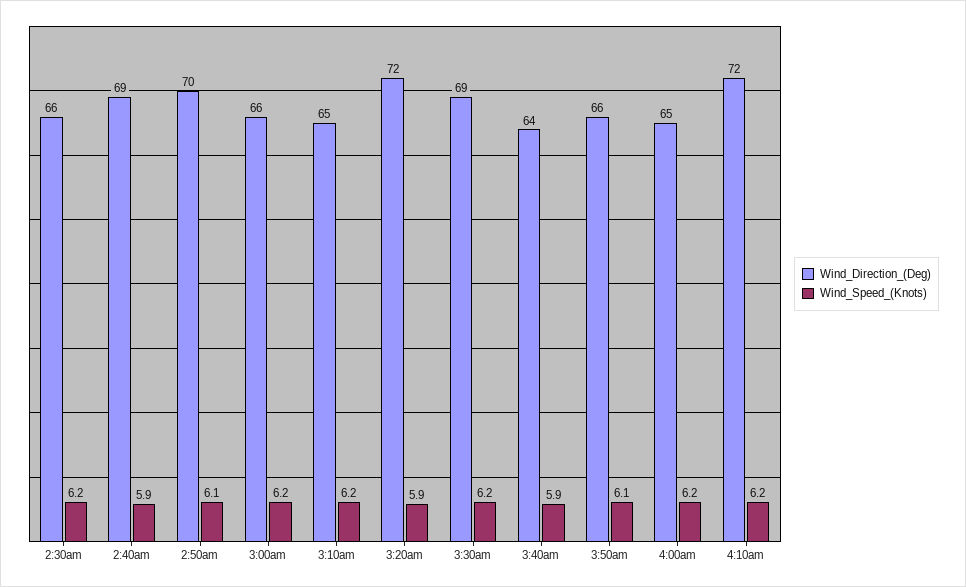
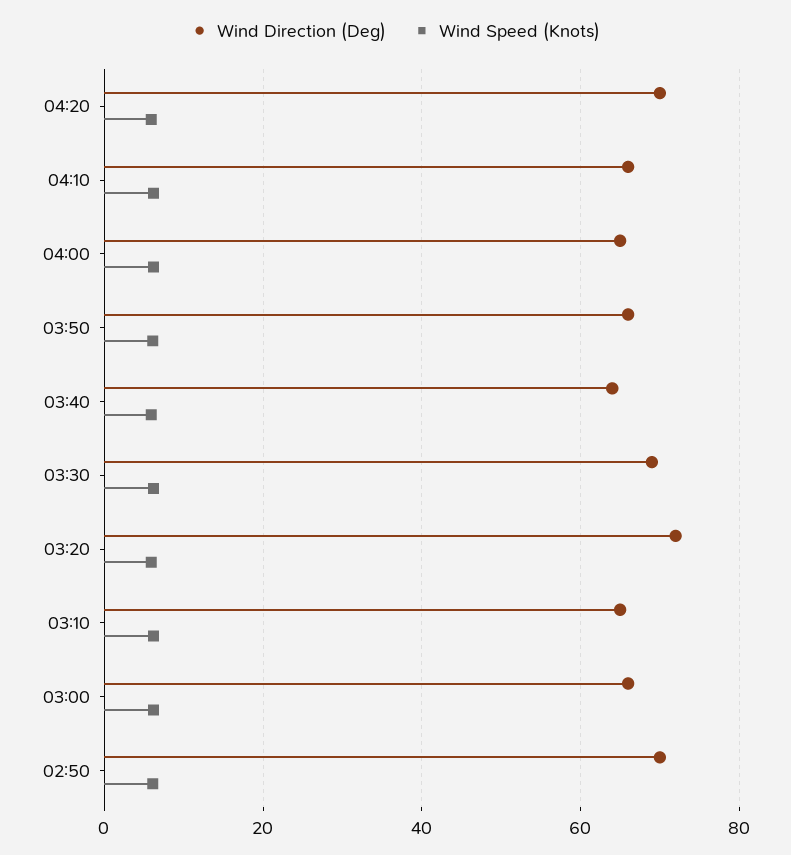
Wind_Direction_(Deg), 2:30am: 66 -> none
Wind_Speed_(Knots), 2:30am: 6.2 -> none
Wind_Direction_(Deg), 2:40am: 69 -> none
Wind_Speed_(Knots), 2:40am: 5.9 -> none
Wind_Direction_(Deg), 4:10am: 72 -> 66
Wind_Direction_(Deg), 04:20: none -> 70
Wind_Speed_(Knots), 04:20: none -> 6

